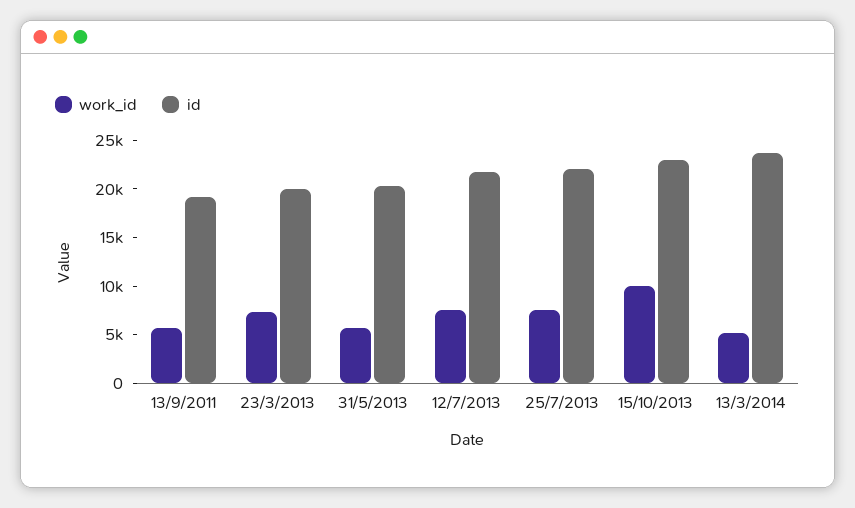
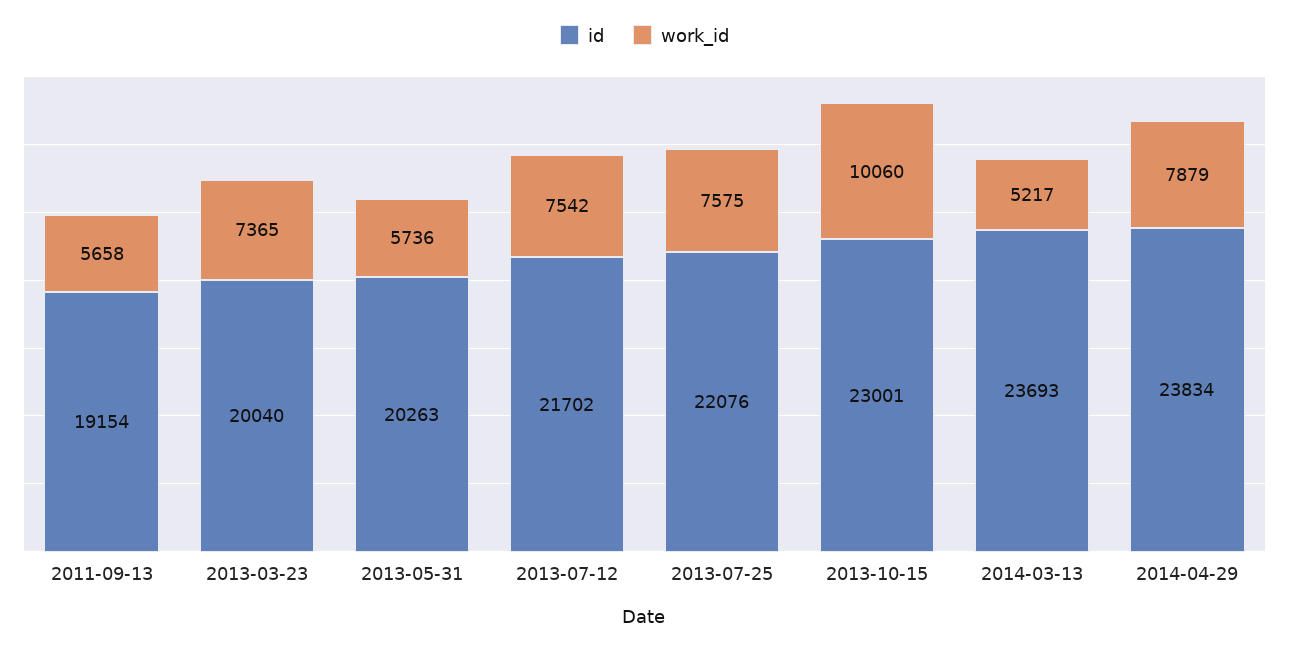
id, 2014-04-29: none -> 23834
work_id, 2014-04-29: none -> 7879

